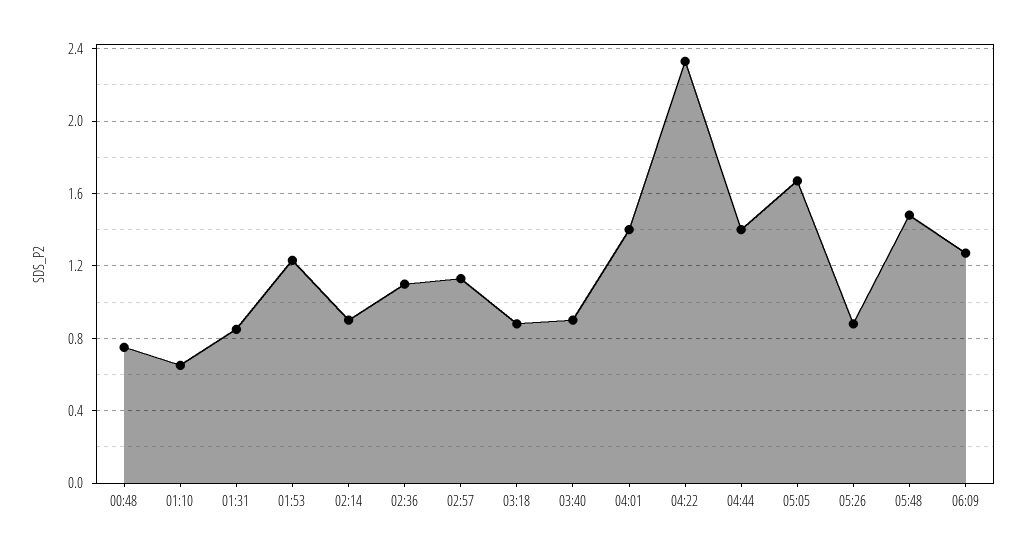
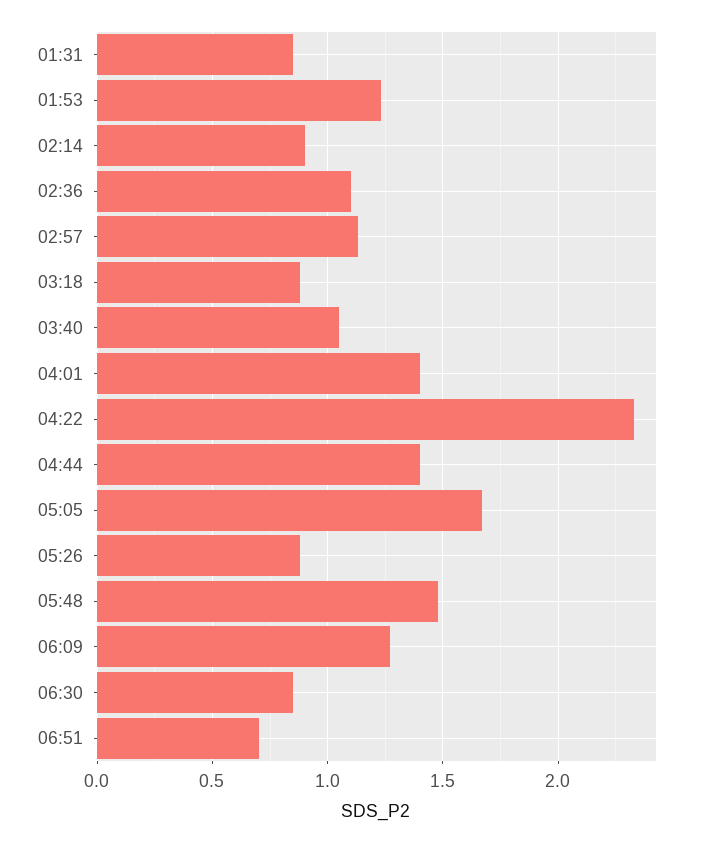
00:48: 0.75 -> none
01:10: 0.65 -> none
03:40: 0.9 -> 1.05
06:30: none -> 0.85
06:51: none -> 0.7

